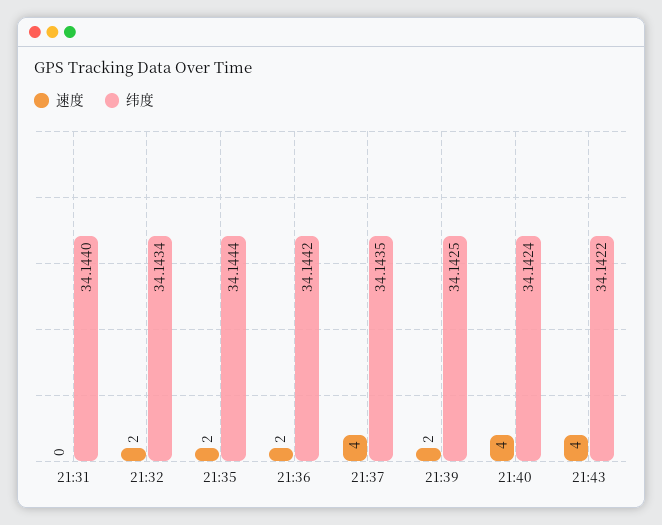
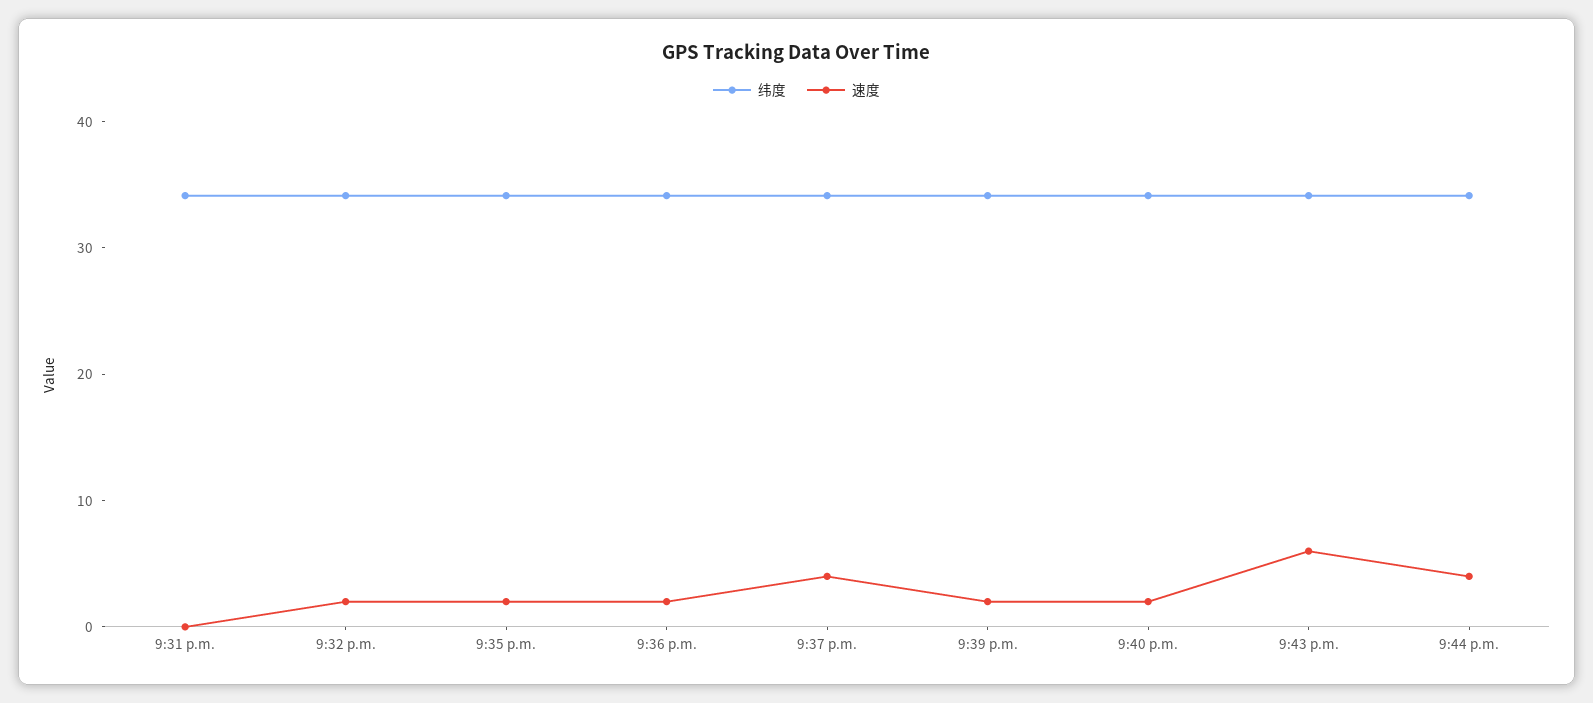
速度, 21:40: 4 -> 2
速度, 21:43: 4 -> 6
纬度, 9:44 p.m.: none -> 34
速度, 9:44 p.m.: none -> 4

